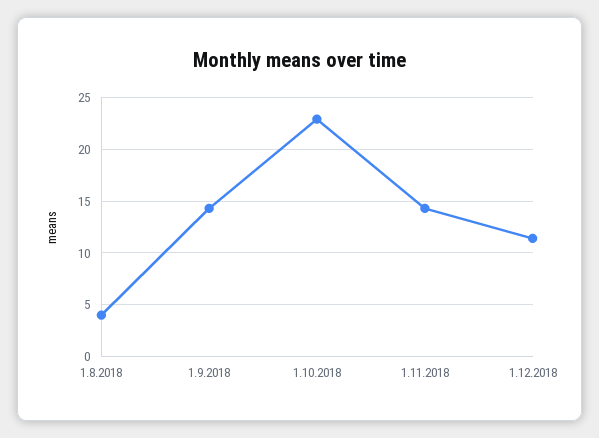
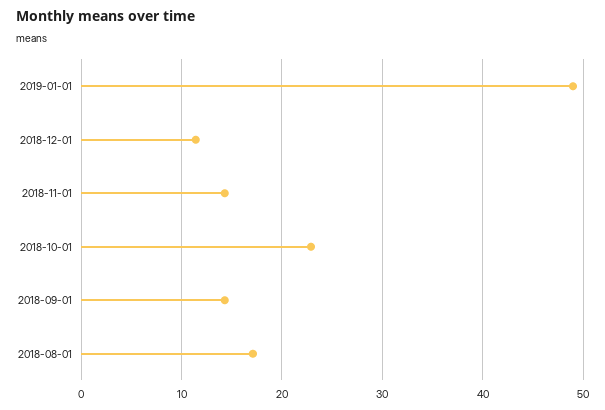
1.8.2018: 4 -> 17
2019-01-01: none -> 49

